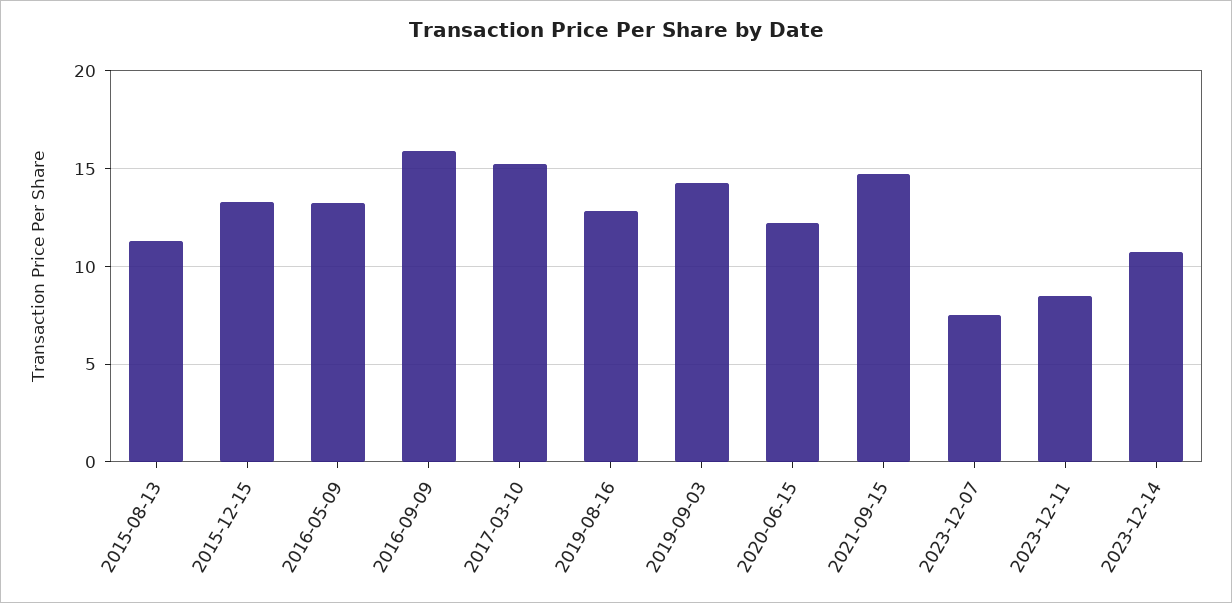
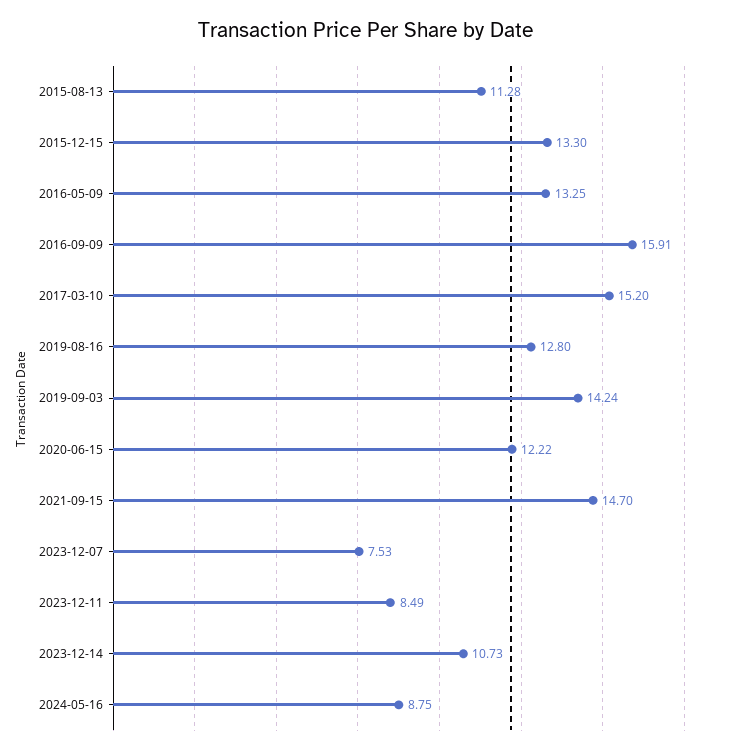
2024-05-16: none -> 8.75

